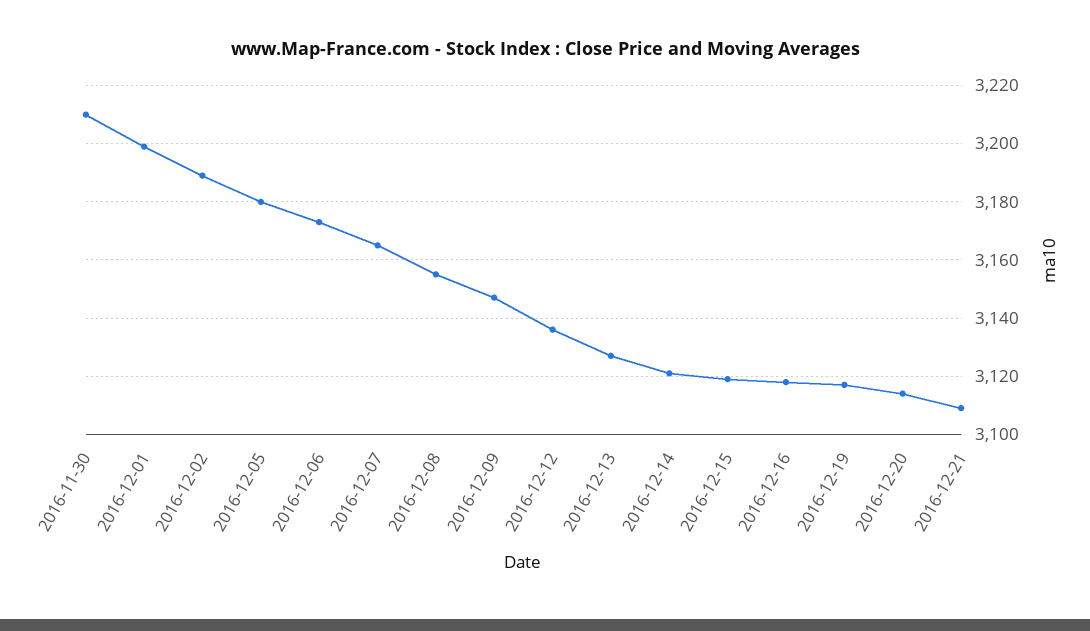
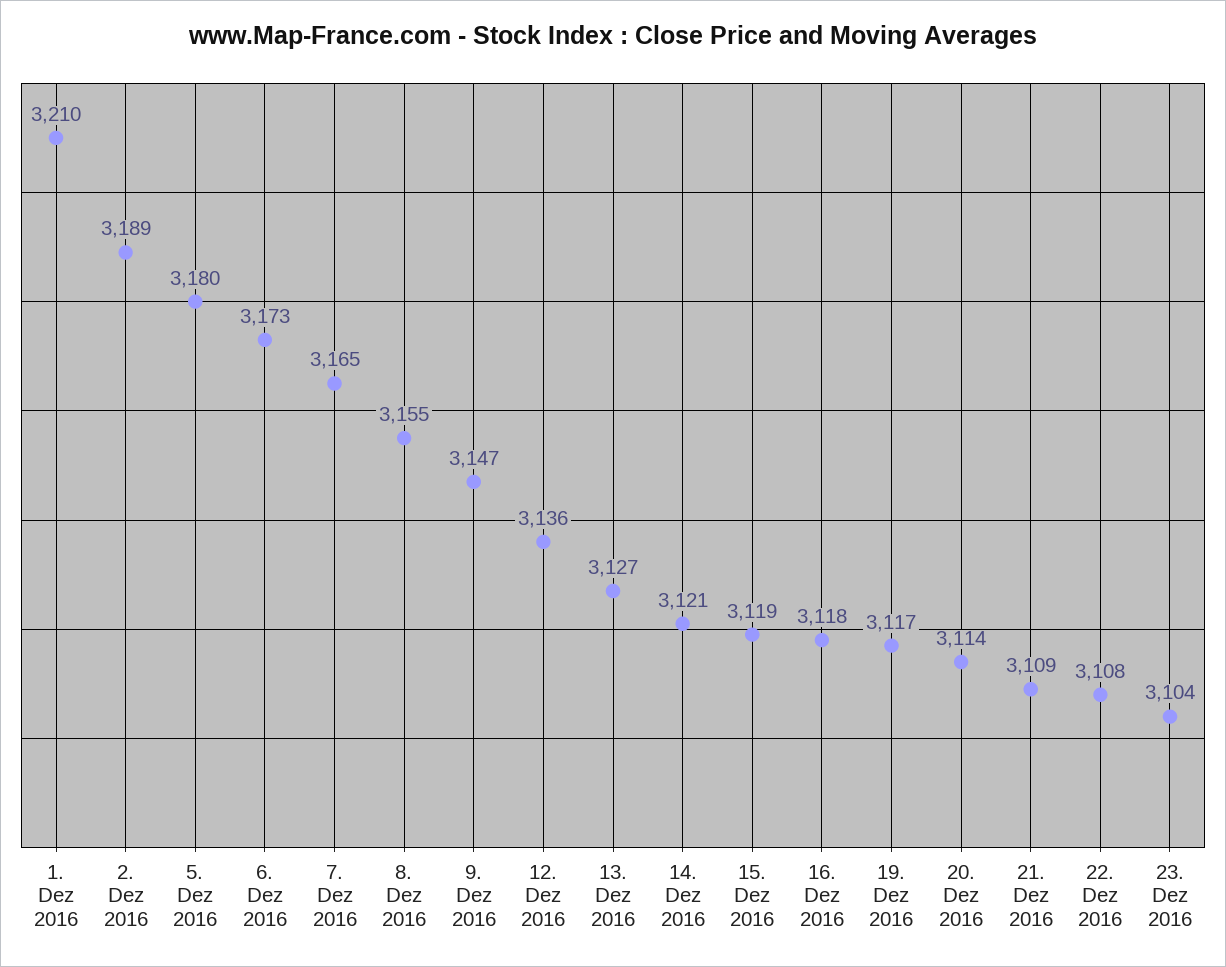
2016-11-30: 3210 -> none
2016-12-01: 3200 -> 3210
22. Dez 2016: none -> 3108
23. Dez 2016: none -> 3104

